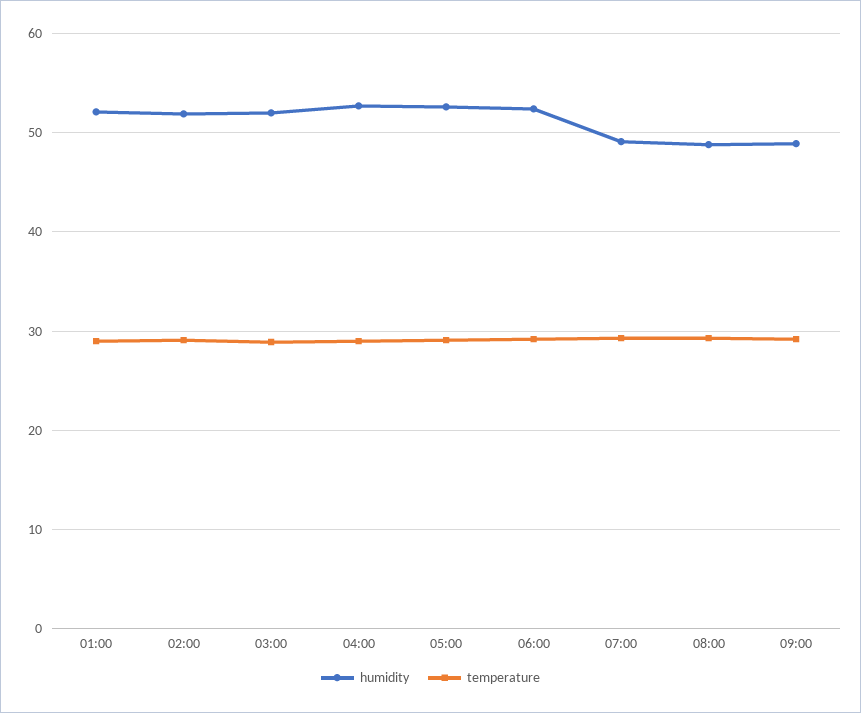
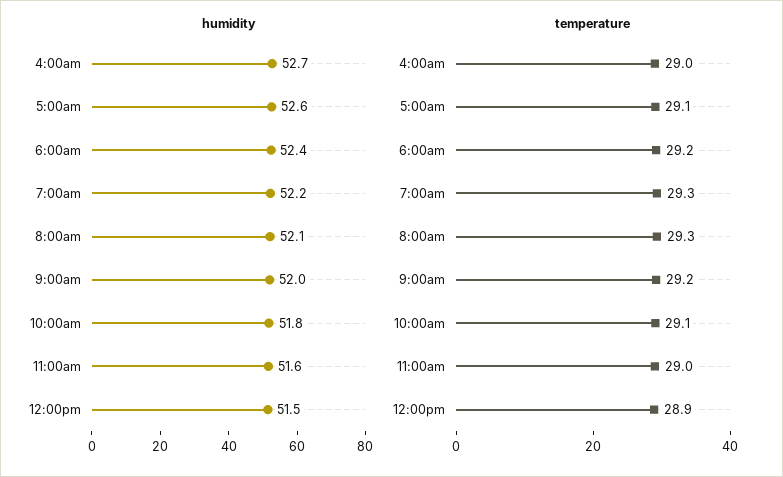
humidity, 01:00: 52 -> none
temperature, 01:00: 29 -> none
humidity, 02:00: 52 -> none
temperature, 02:00: 29 -> none
humidity, 03:00: 52 -> none
temperature, 03:00: 29 -> none
humidity, 07:00: 49 -> 52.2
humidity, 08:00: 49 -> 52.1
humidity, 09:00: 49 -> 52
humidity, 10:00am: none -> 51.8
humidity, 11:00am: none -> 51.6
humidity, 12:00pm: none -> 51.5
temperature, 10:00am: none -> 29.1
temperature, 11:00am: none -> 29
temperature, 12:00pm: none -> 28.9

